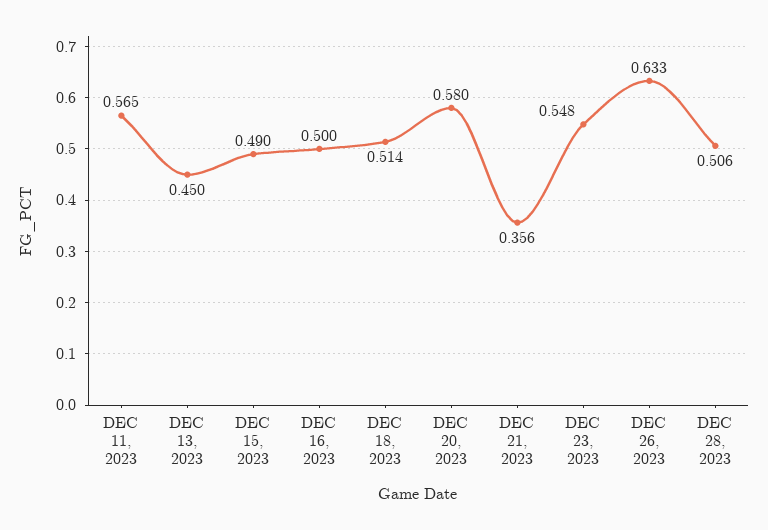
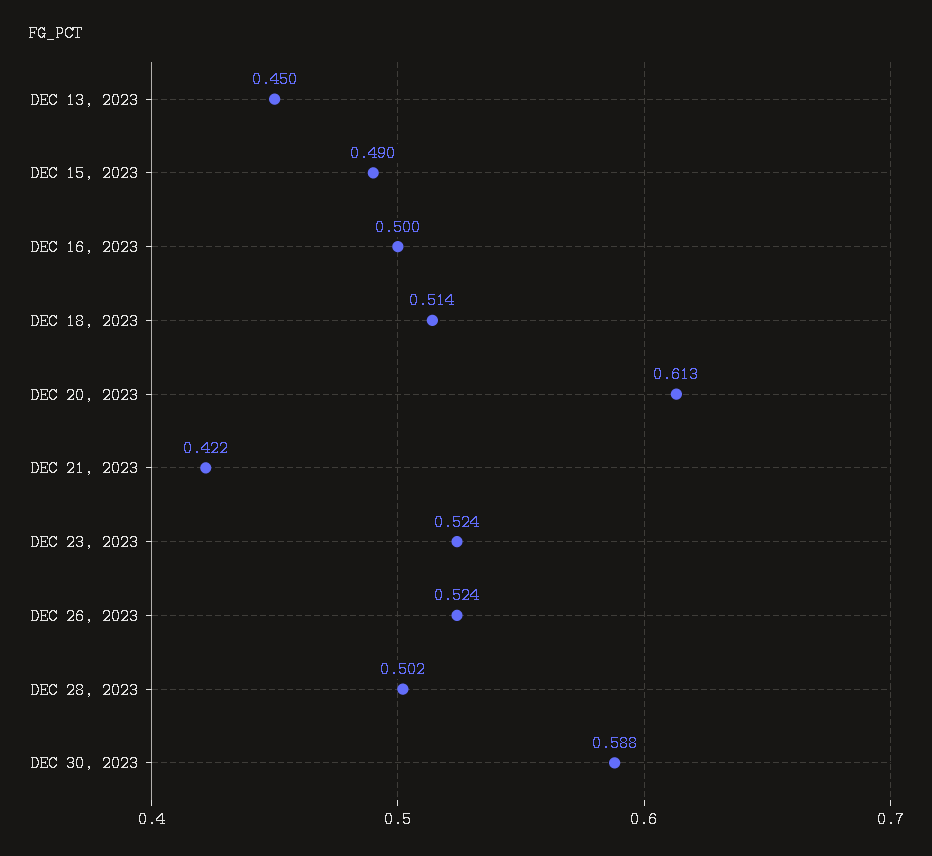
DEC 11, 2023: 0.565 -> none
DEC 20, 2023: 0.58 -> 0.613
DEC 21, 2023: 0.356 -> 0.422
DEC 23, 2023: 0.548 -> 0.524
DEC 26, 2023: 0.633 -> 0.524
DEC 28, 2023: 0.506 -> 0.502
DEC 30, 2023: none -> 0.588

